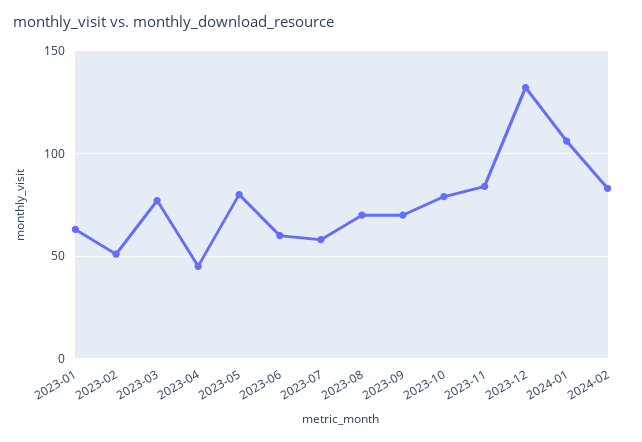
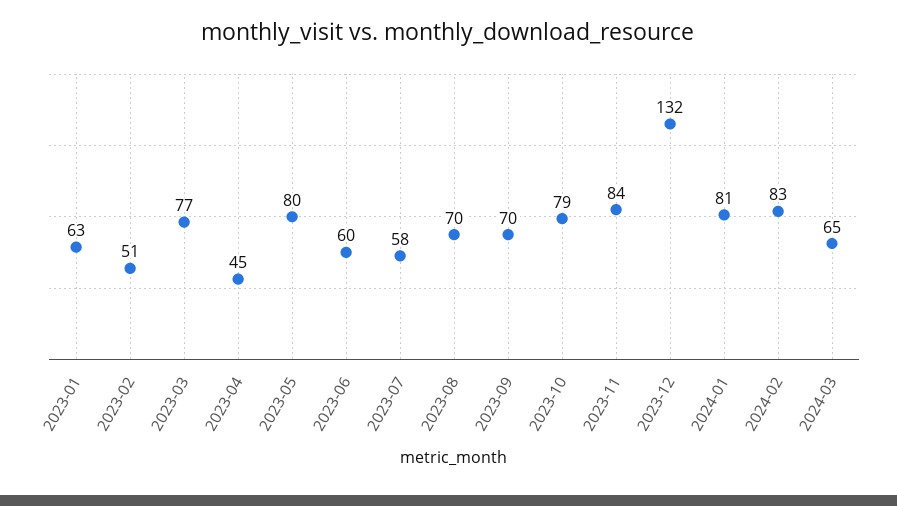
2024-01: 105 -> 81
2024-03: none -> 65

